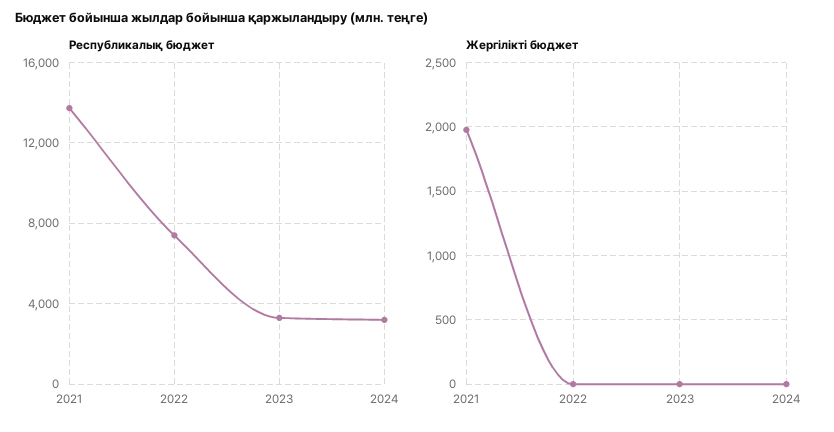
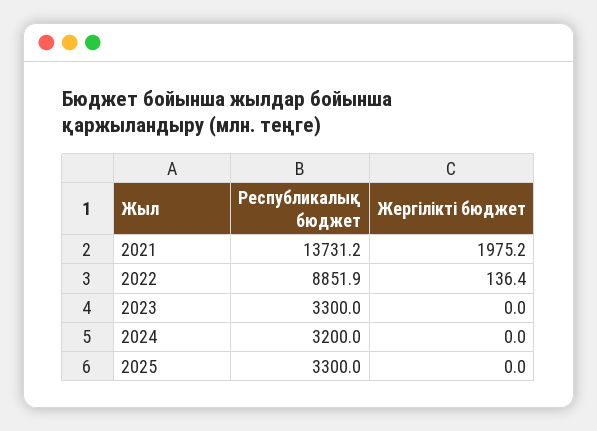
Республикалық бюджет, 2022: 7500 -> 8851.9
Жергілікті бюджет, 2022: 0 -> 136.4
Республикалық бюджет, 2025: none -> 3300
Жергілікті бюджет, 2025: none -> 0

